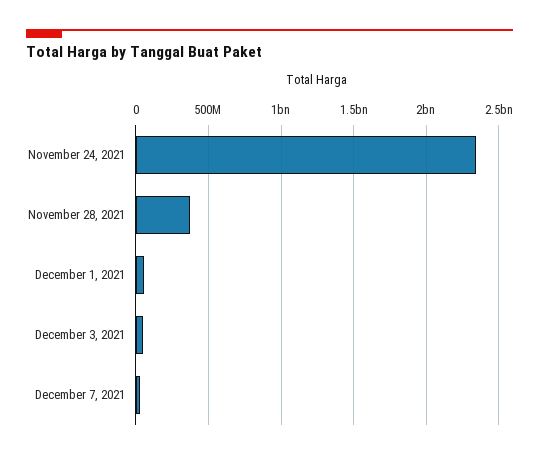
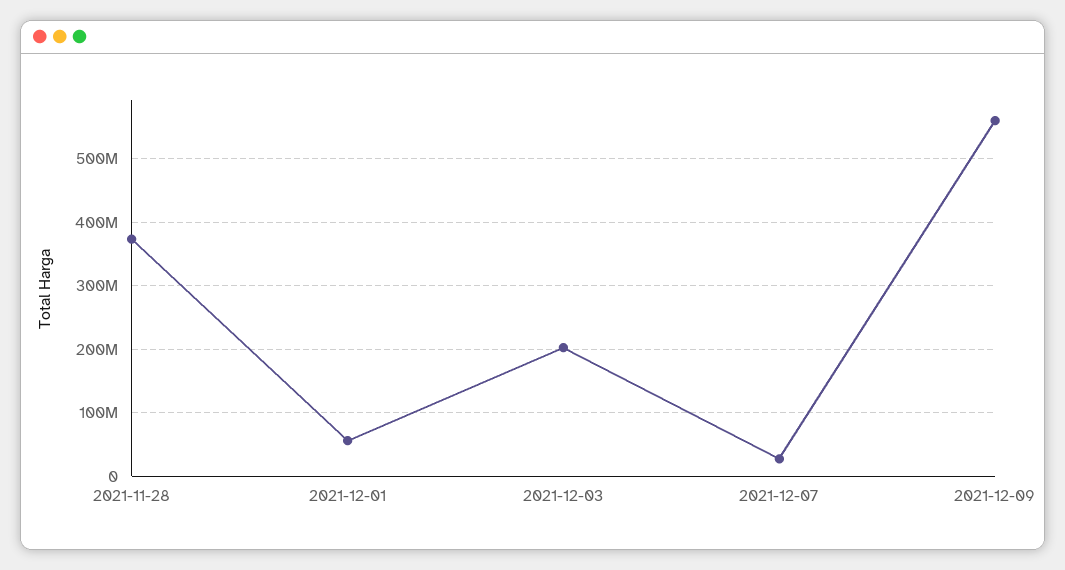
November 24, 2021: 2350000000 -> none
December 3, 2021: 50000000 -> 200000000
2021-12-09: none -> 560000000

